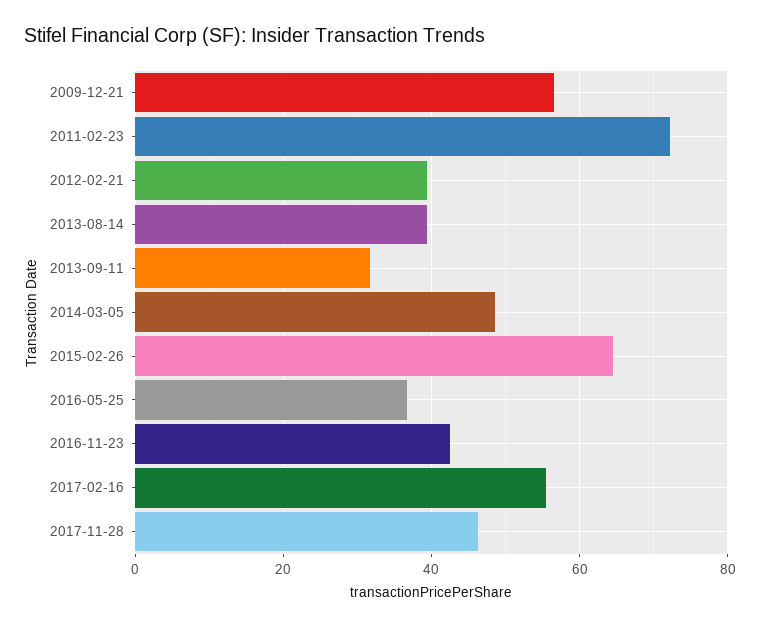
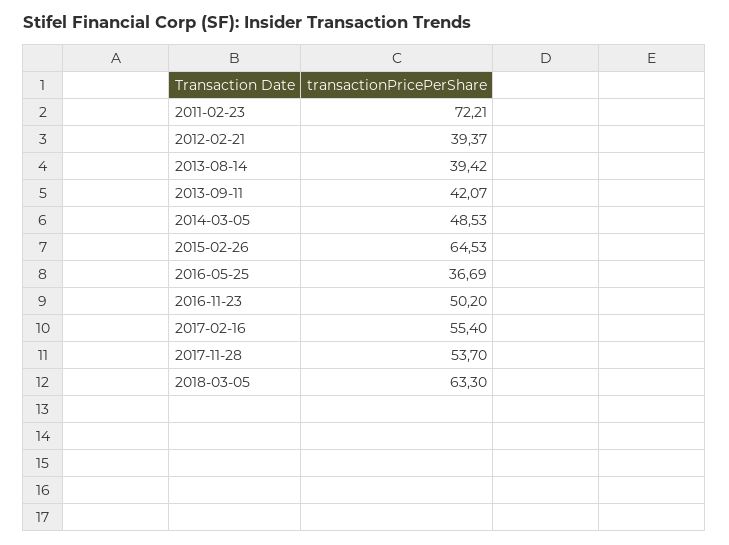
2009-12-21: 56 -> none
2013-09-11: 32 -> 42.07
2016-11-23: 42 -> 50.2
2017-11-28: 46 -> 53.7
2018-03-05: none -> 63.3

